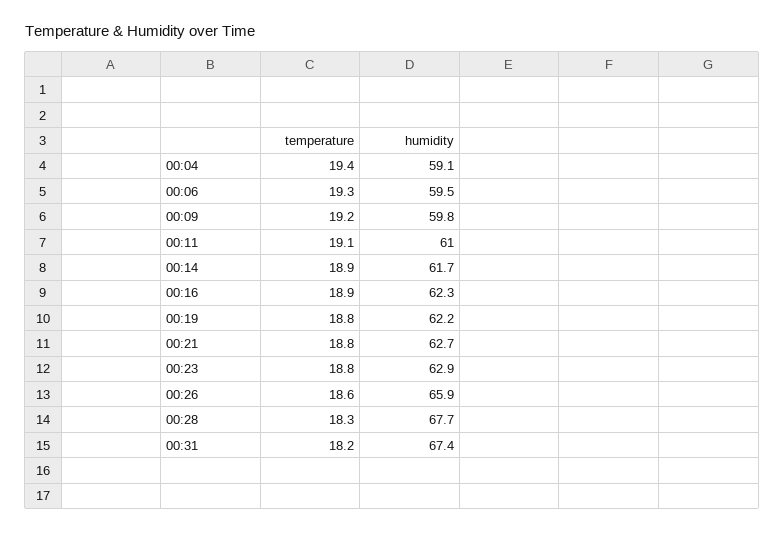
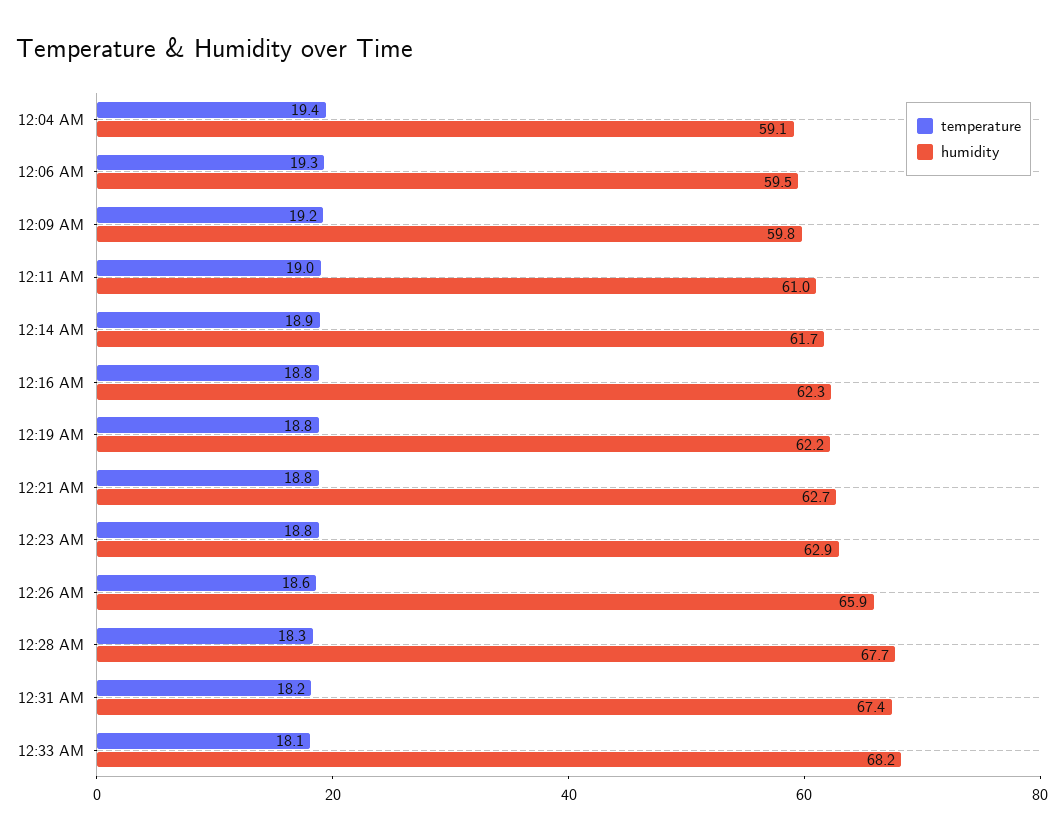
temperature, 00:11: 19.1 -> 19
temperature, 00:16: 18.9 -> 18.8
temperature, 12:33 AM: none -> 18.1
humidity, 12:33 AM: none -> 68.2

